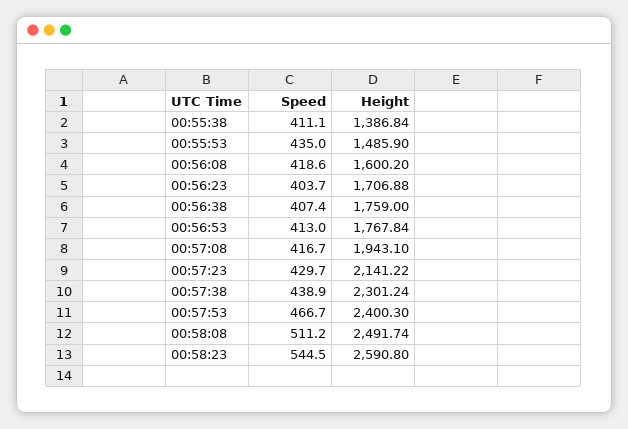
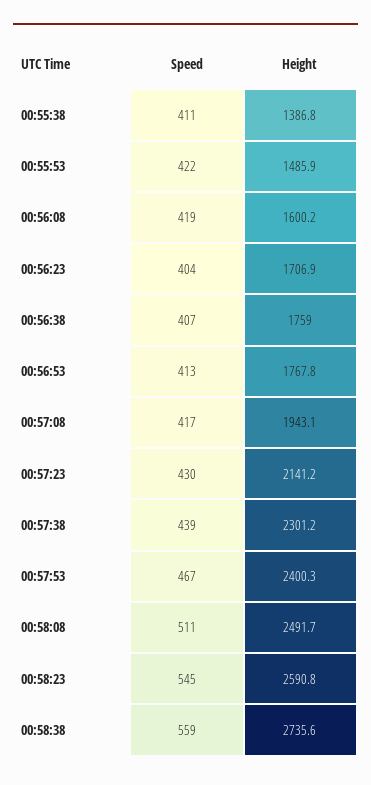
Speed, 00:55:53: 435 -> 422
Speed, 00:58:38: none -> 559
Height, 00:58:38: none -> 2735.6

